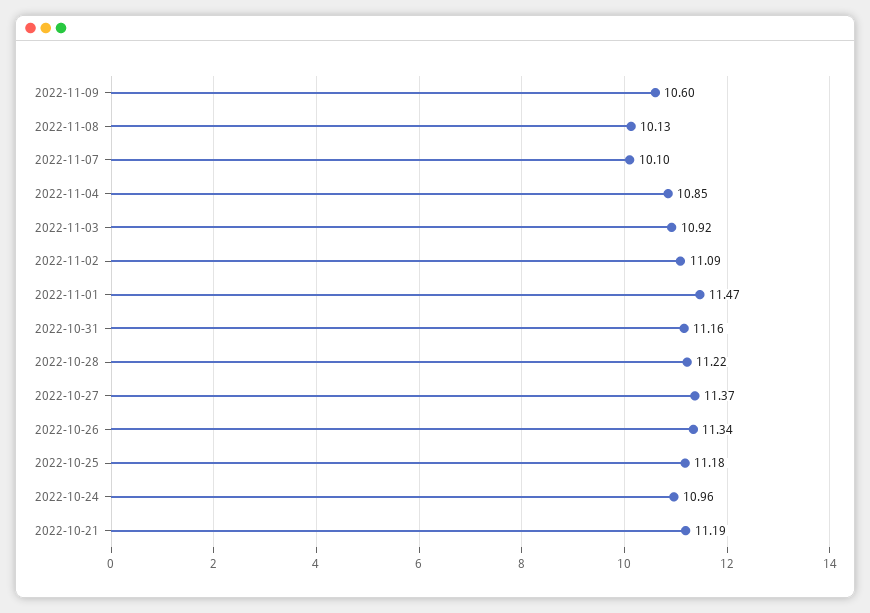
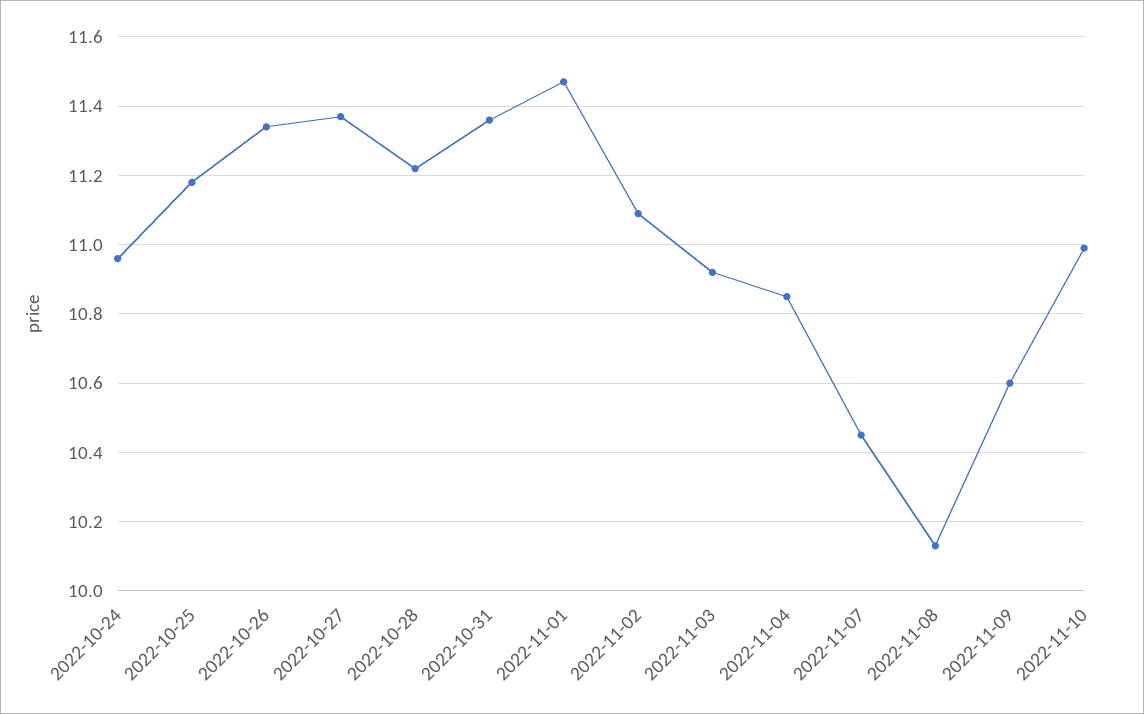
2022-11-07: 10.1 -> 10.45
2022-10-31: 11.16 -> 11.35
2022-10-21: 11.19 -> none
2022-11-10: none -> 11

